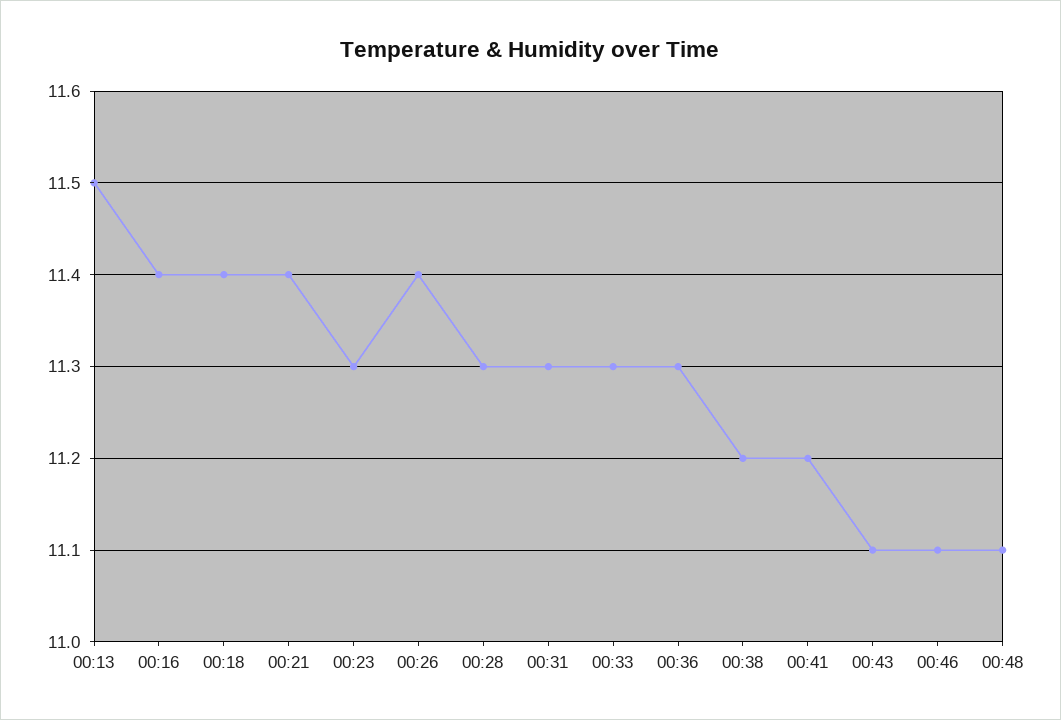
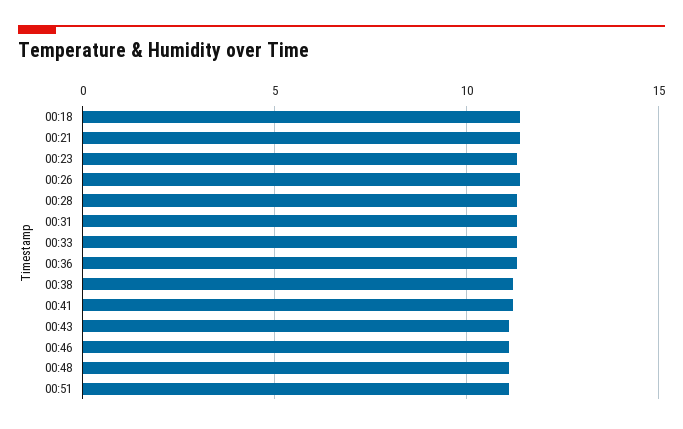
00:13: 11.5 -> none
00:16: 11.4 -> none
00:51: none -> 11

